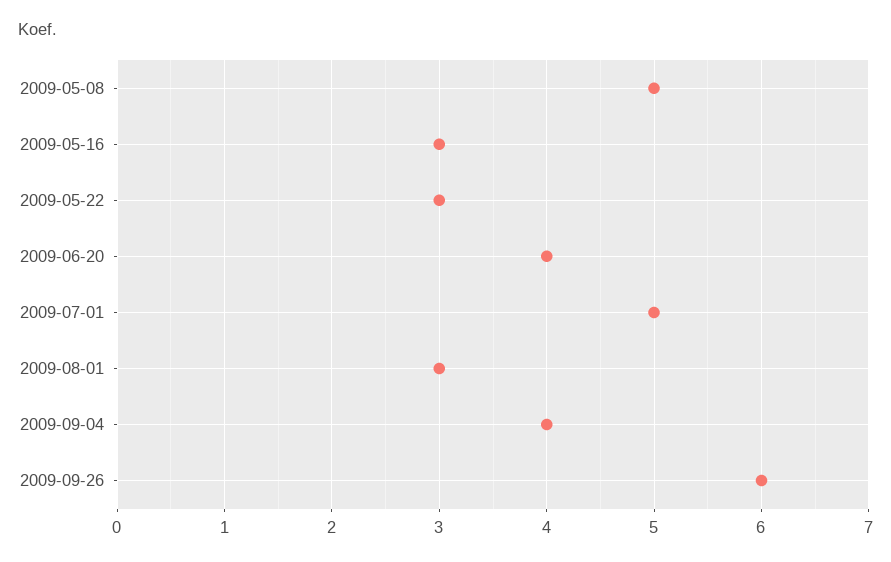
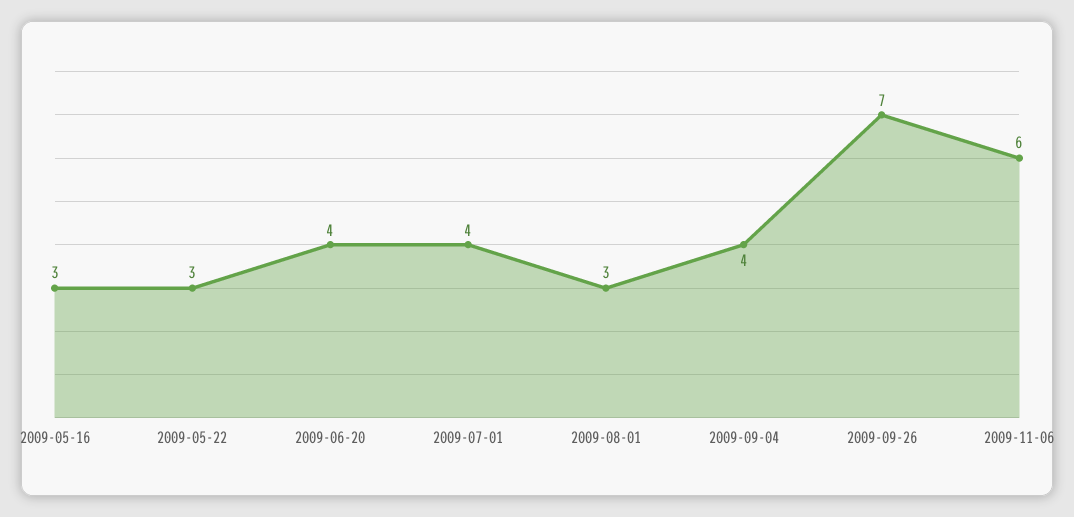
2009-05-08: 5 -> none
2009-07-01: 5 -> 4
2009-09-26: 6 -> 7
2009-11-06: none -> 6

